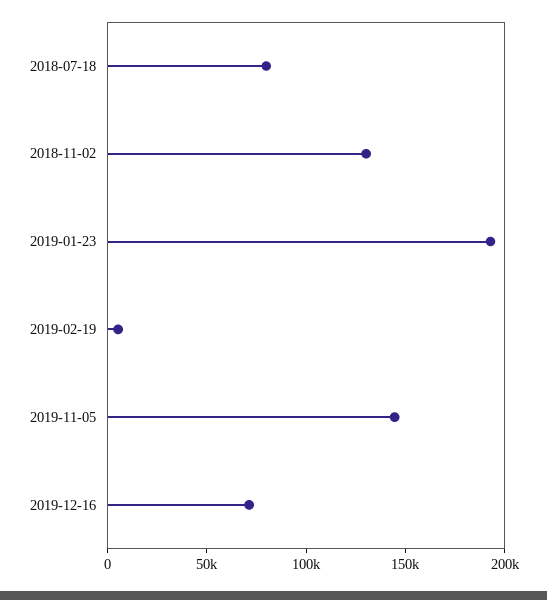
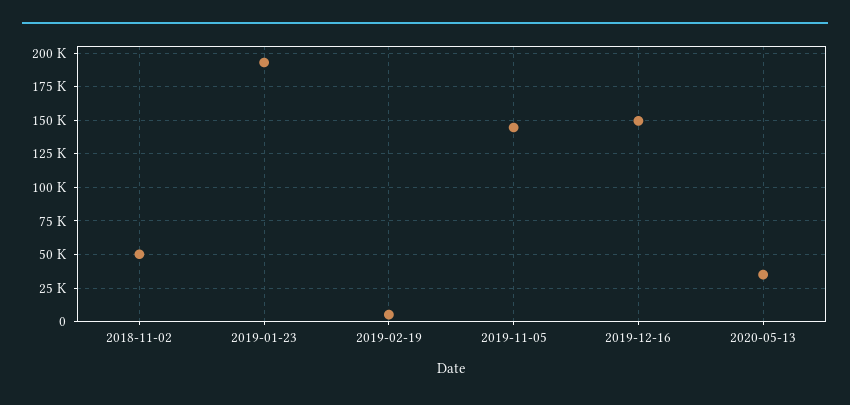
2018-07-18: 80000 -> none
2018-11-02: 130000 -> 50000
2019-12-16: 70000 -> 150000
2020-05-13: none -> 35000

